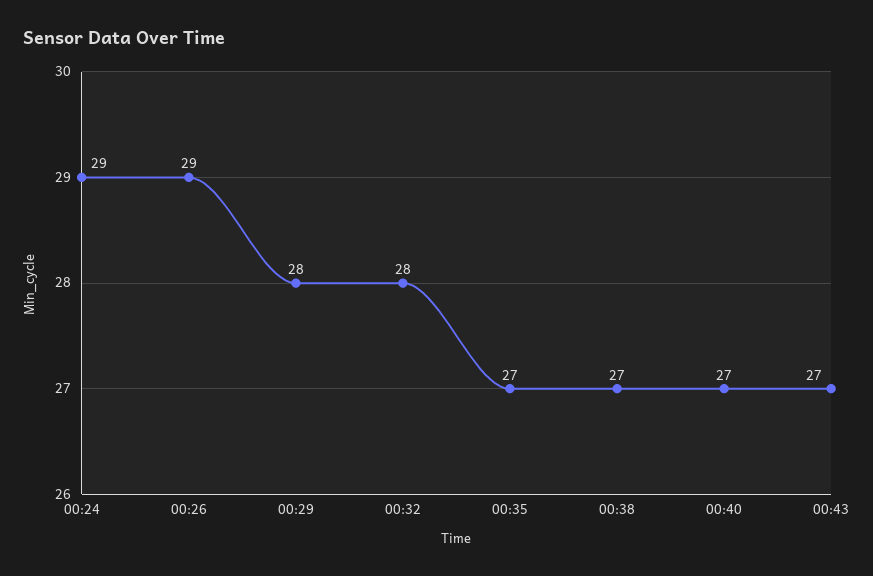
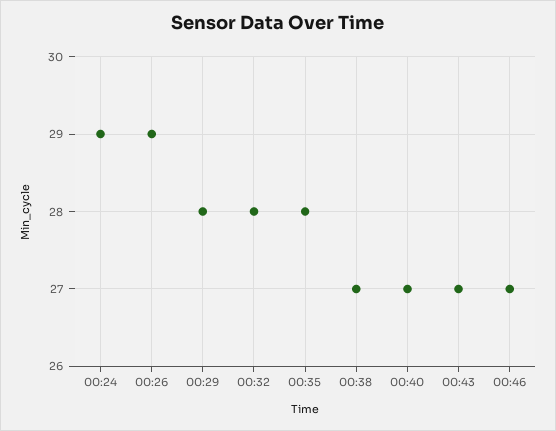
00:35: 27 -> 28
00:46: none -> 27

